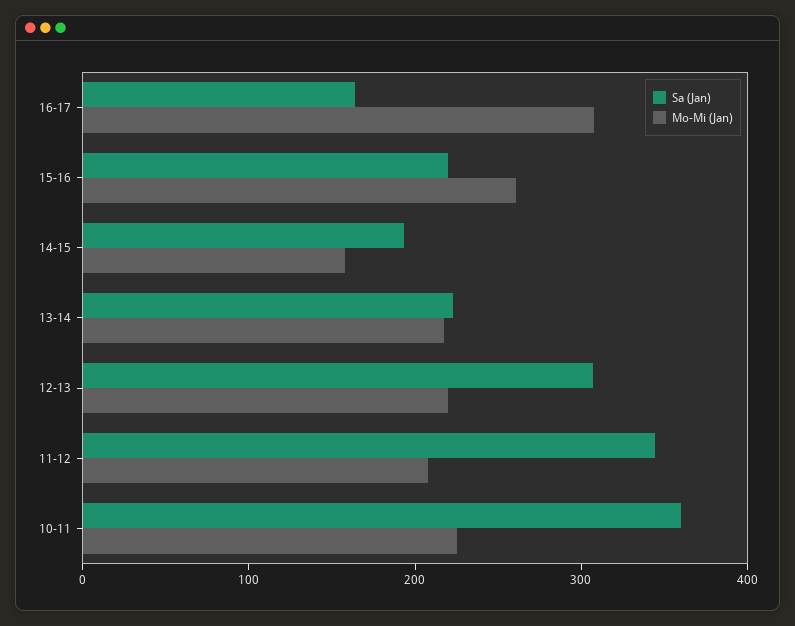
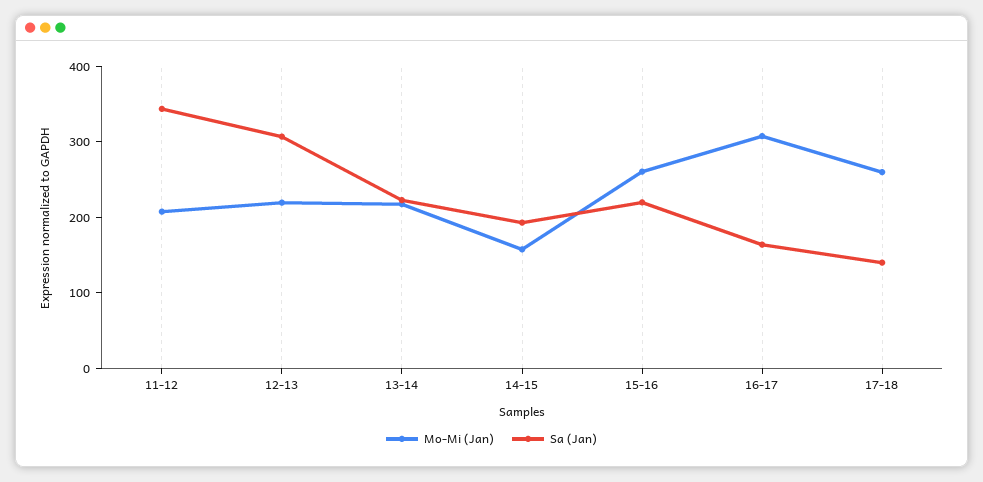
Sa (Jan), 10-11: 360 -> none
Mo-Mi (Jan), 10-11: 220 -> none
Mo-Mi (Jan), 17-18: none -> 260
Sa (Jan), 17-18: none -> 140

